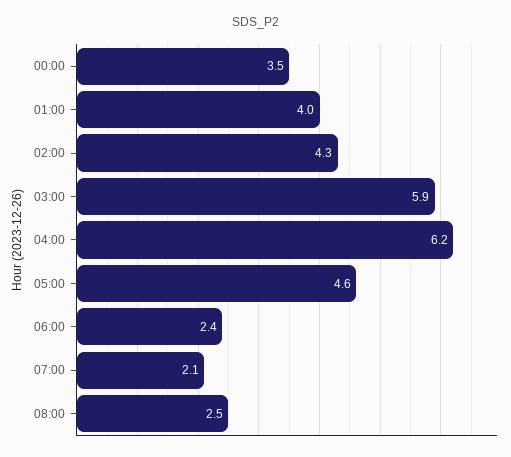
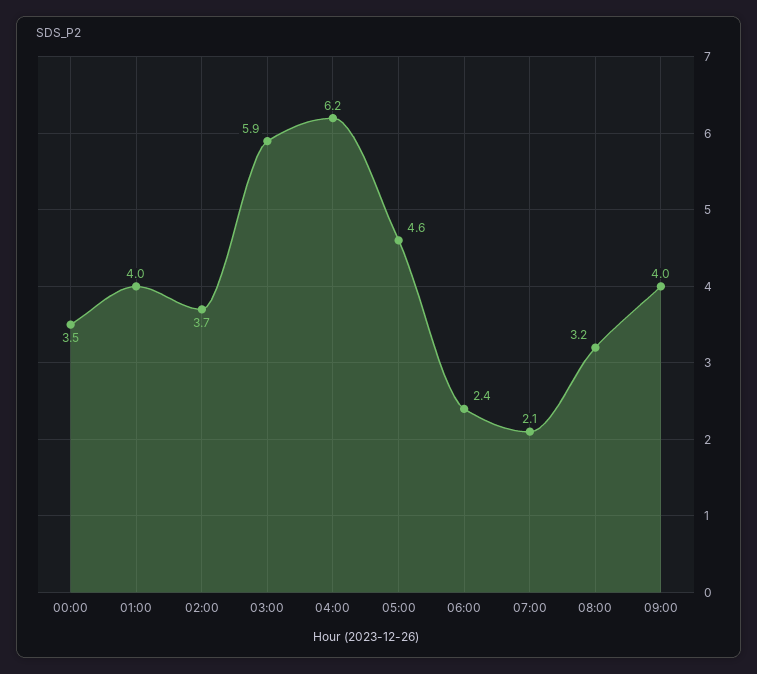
02:00: 4.3 -> 3.7
08:00: 2.5 -> 3.2
09:00: none -> 4

